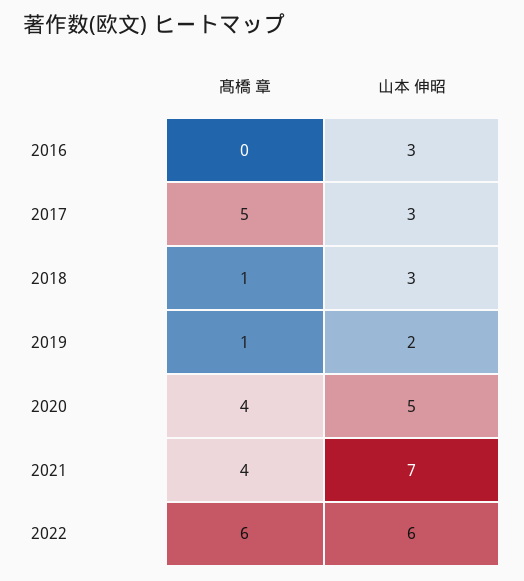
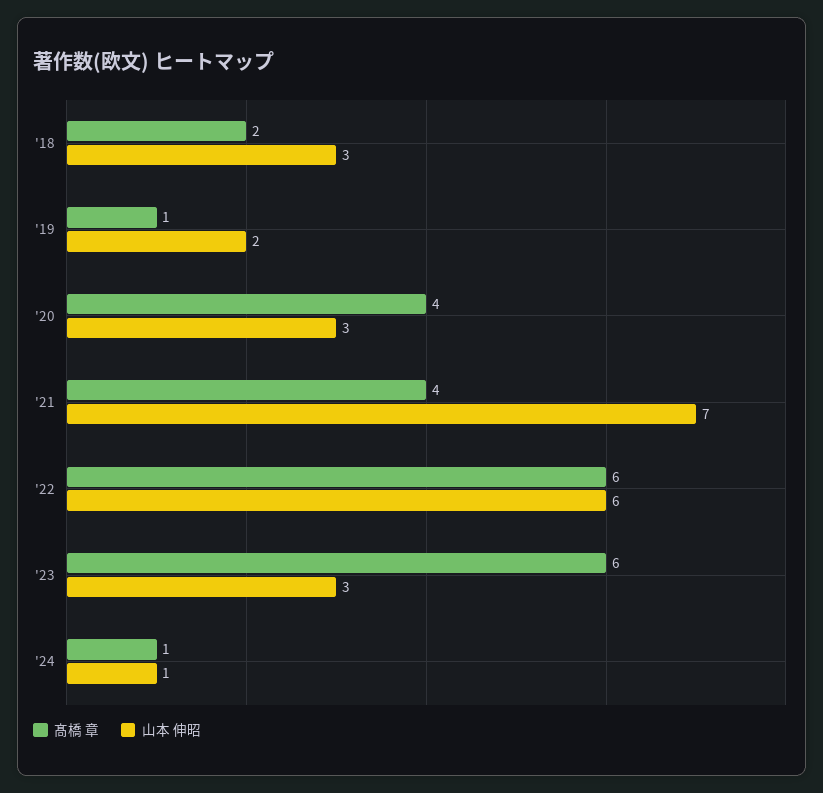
髙橋 章, 2016: 0 -> none
山本 伸昭, 2016: 3 -> none
髙橋 章, 2017: 5 -> none
山本 伸昭, 2017: 3 -> none
髙橋 章, 2018: 1 -> 2
山本 伸昭, 2020: 5 -> 3
髙橋 章, '23: none -> 6
山本 伸昭, '23: none -> 3
髙橋 章, '24: none -> 1
山本 伸昭, '24: none -> 1

